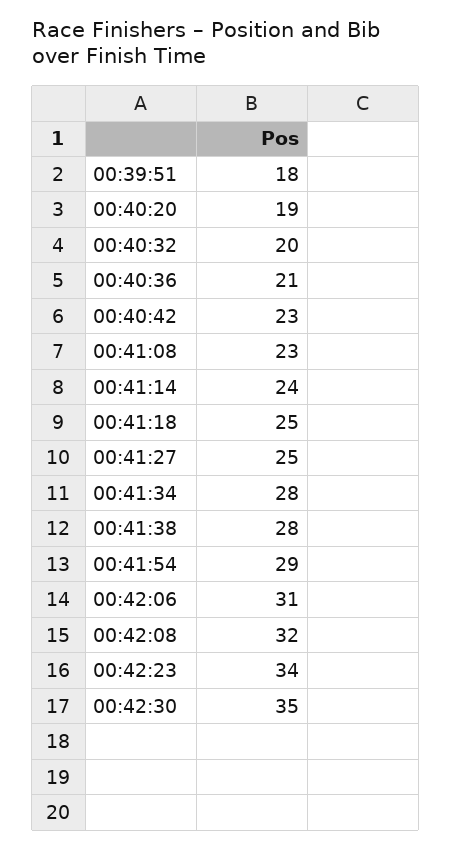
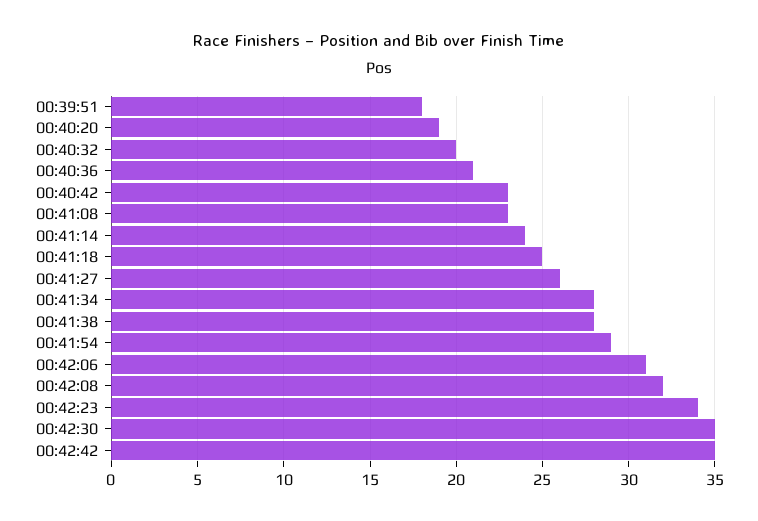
00:41:27: 25 -> 26
00:42:42: none -> 35

